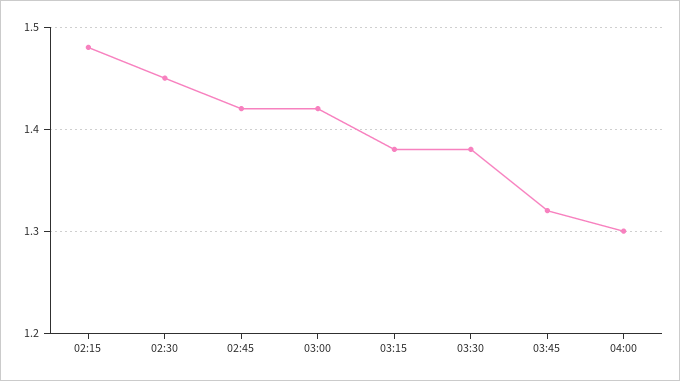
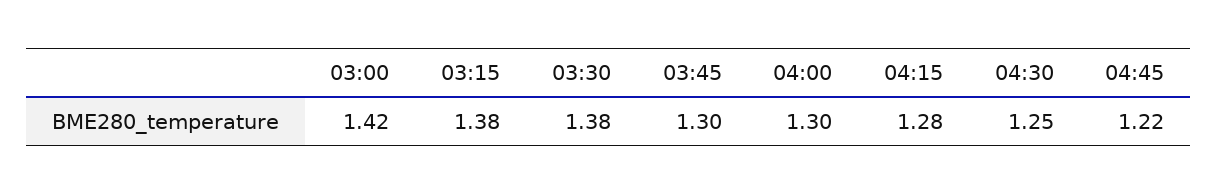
02:15: 1.48 -> none
02:30: 1.45 -> none
02:45: 1.42 -> none
03:45: 1.32 -> 1.3
04:15: none -> 1.28
04:30: none -> 1.25
04:45: none -> 1.22

